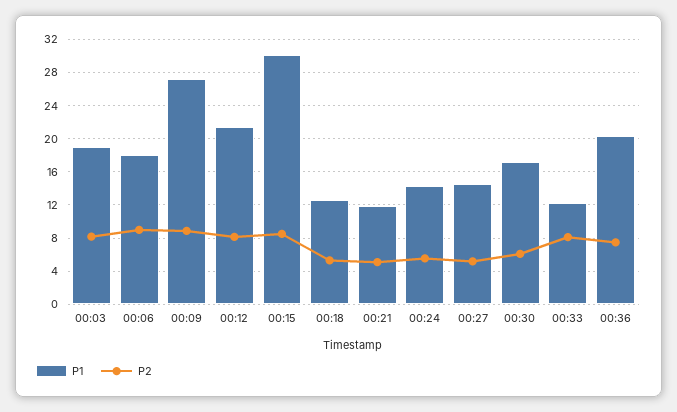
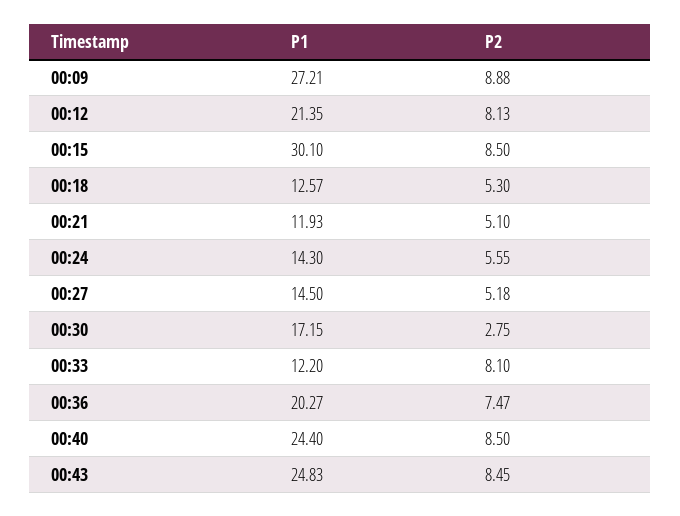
P1, 00:03: 19 -> none
P2, 00:03: 8 -> none
P1, 00:06: 18 -> none
P2, 00:06: 9 -> none
P2, 00:30: 6 -> 2.75
P1, 00:40: none -> 24.4
P2, 00:40: none -> 8.5
P1, 00:43: none -> 24.83
P2, 00:43: none -> 8.45

